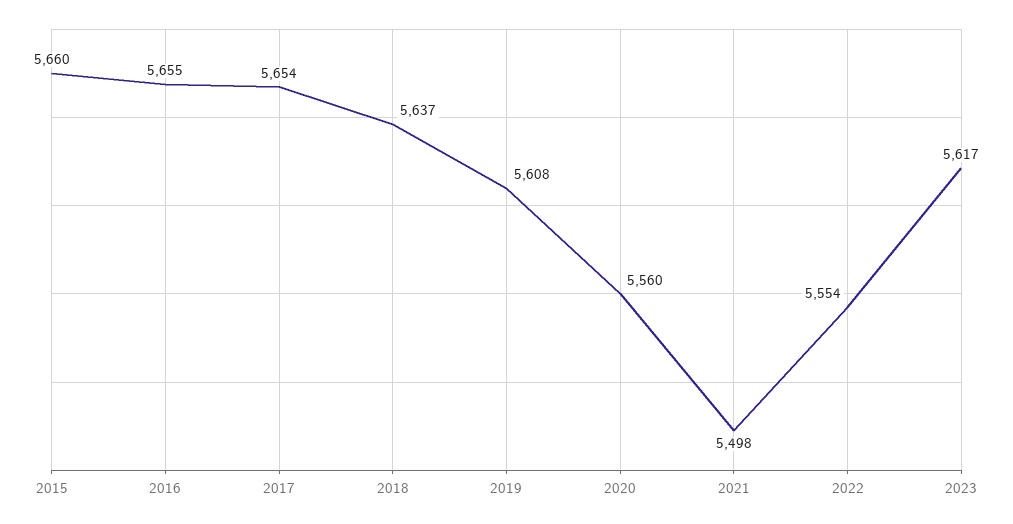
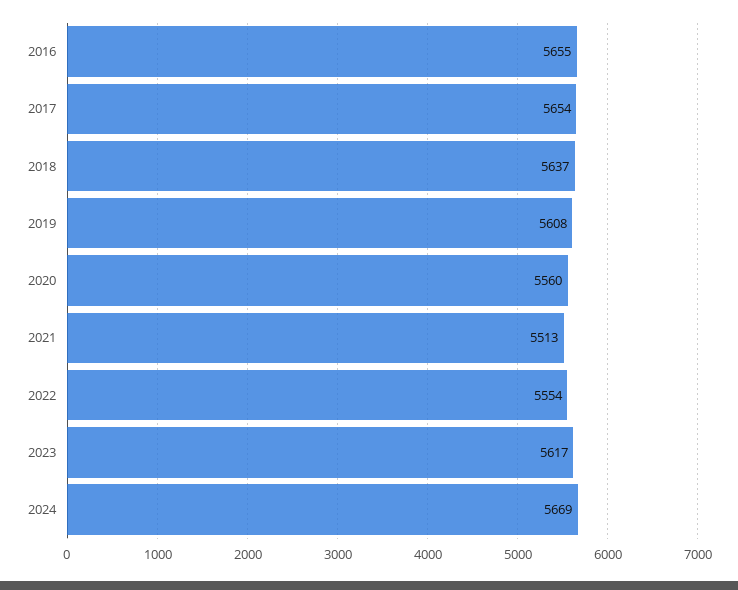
2015: 5660 -> none
2021: 5498 -> 5513
2024: none -> 5669

